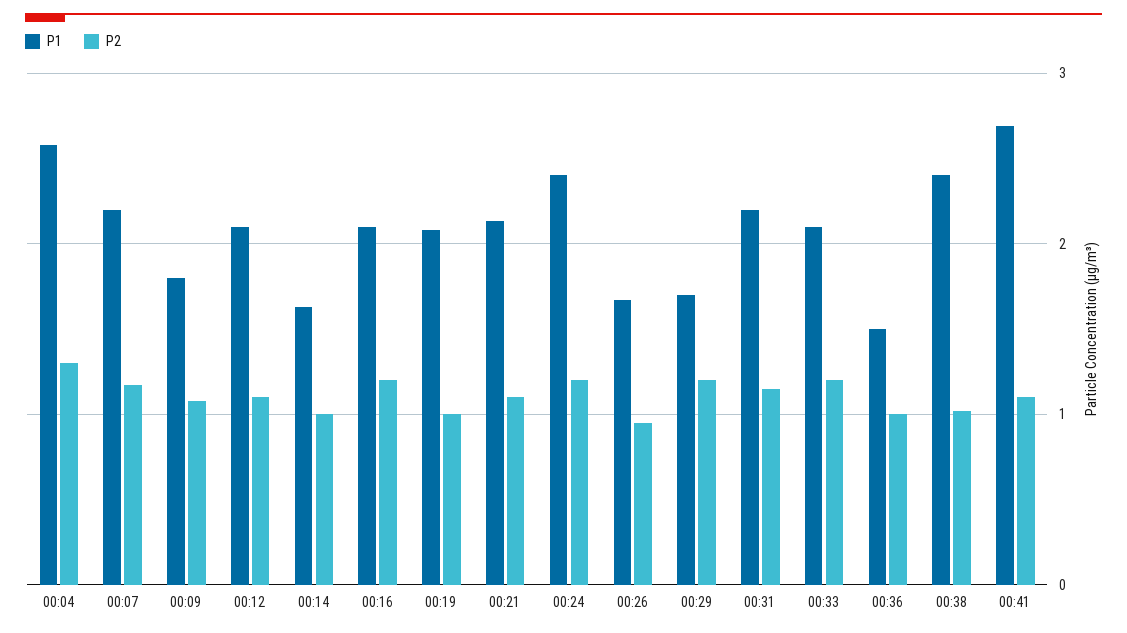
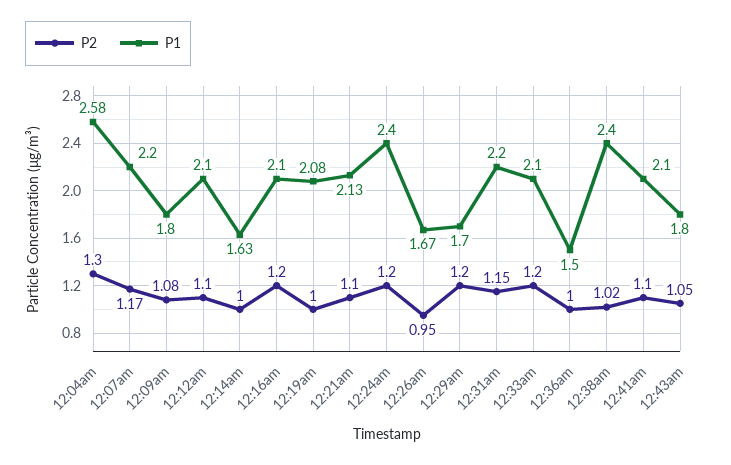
P1, 00:41: 2.7 -> 2.1
P2, 12:43am: none -> 1.05
P1, 12:43am: none -> 1.8

